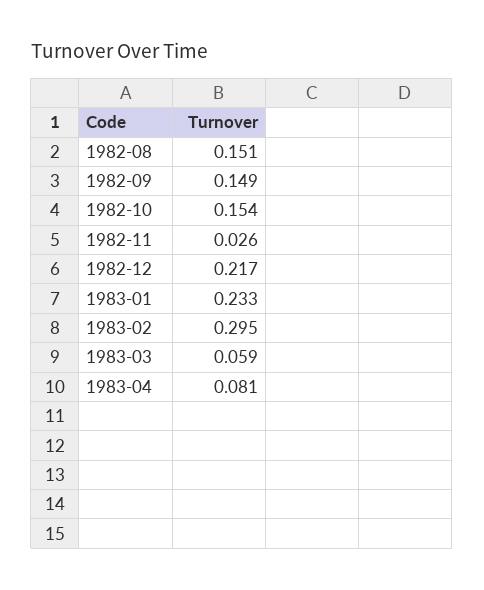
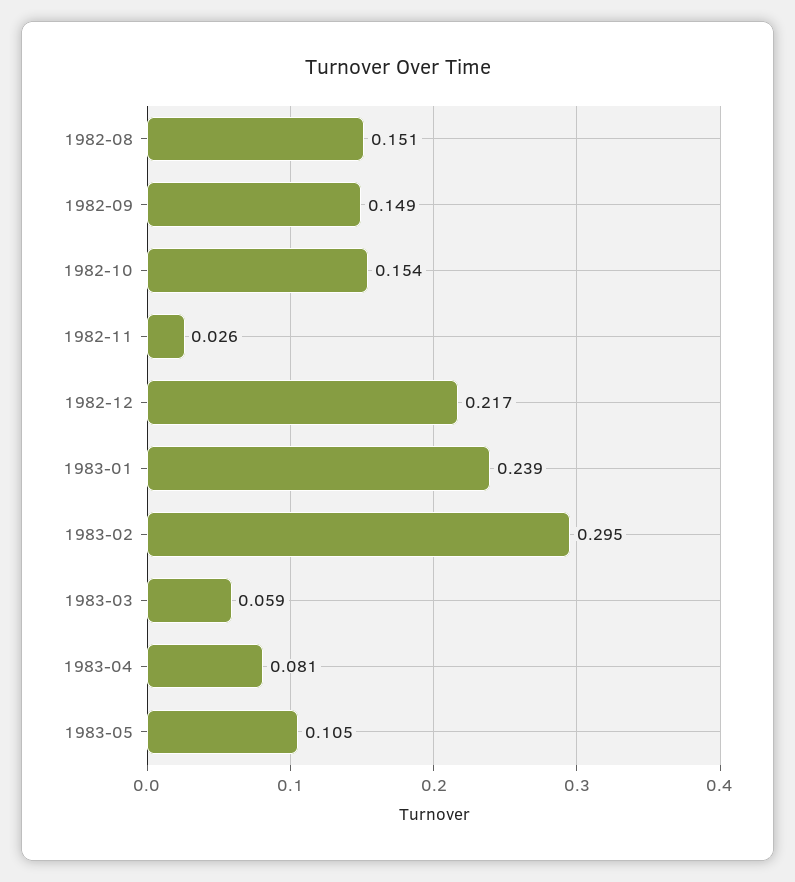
1983-01: 0.233 -> 0.239
1983-05: none -> 0.105

